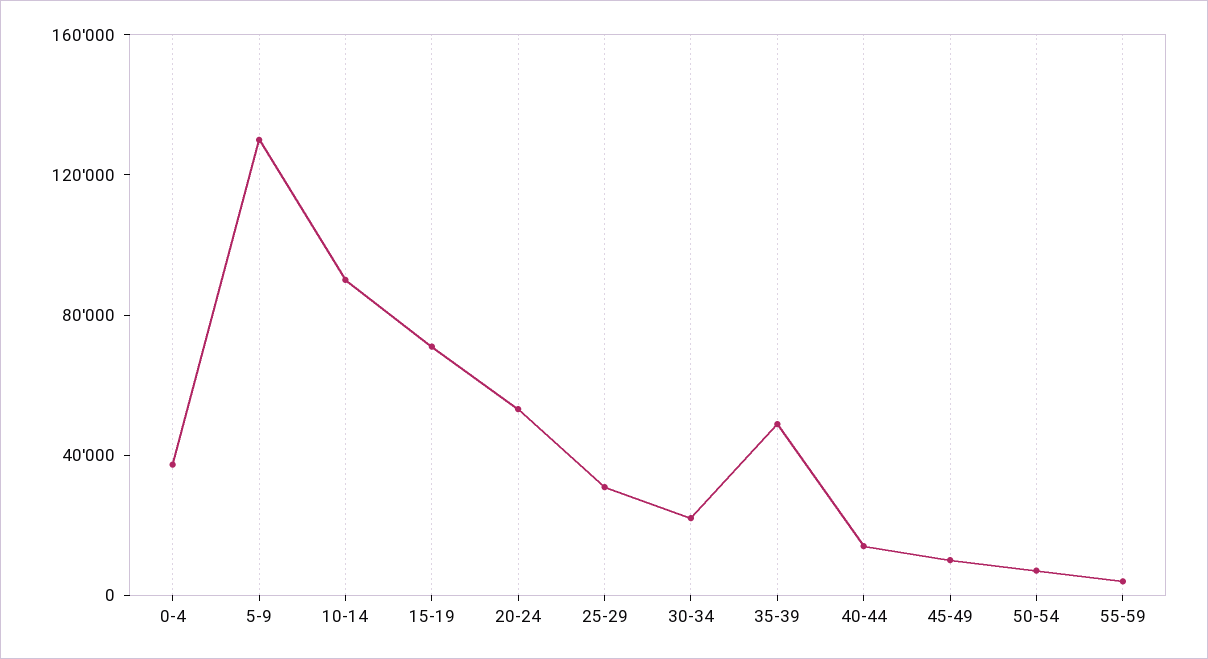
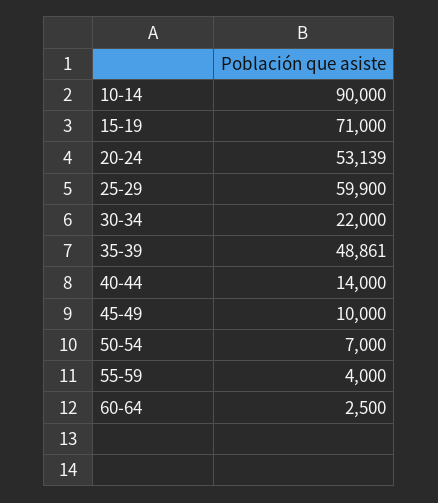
0-4: 40000 -> none
5-9: 130000 -> none
25-29: 30000 -> 59900
60-64: none -> 2500

